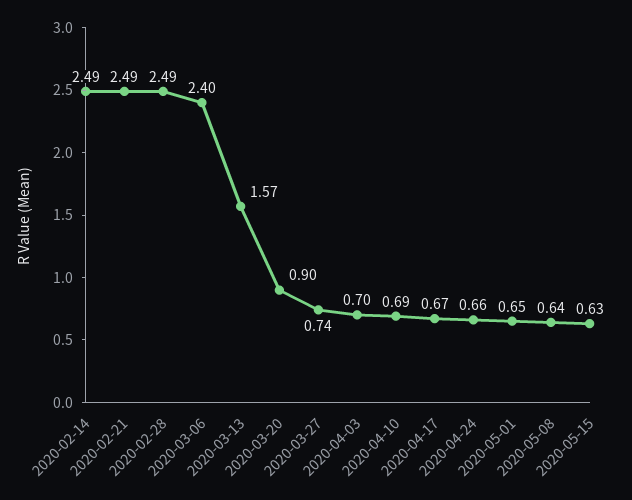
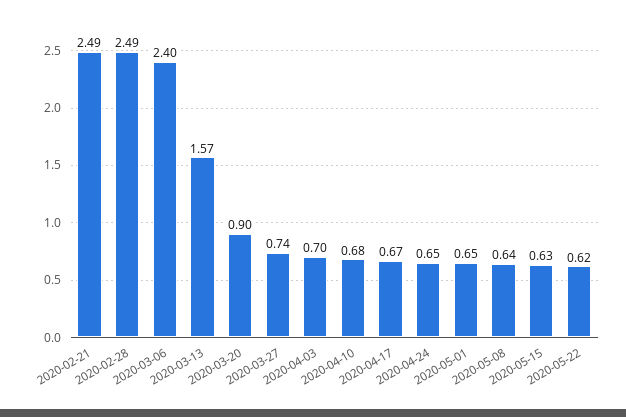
2020-02-14: 2.49 -> none
2020-04-10: 0.69 -> 0.68
2020-04-24: 0.66 -> 0.65
2020-05-22: none -> 0.62

